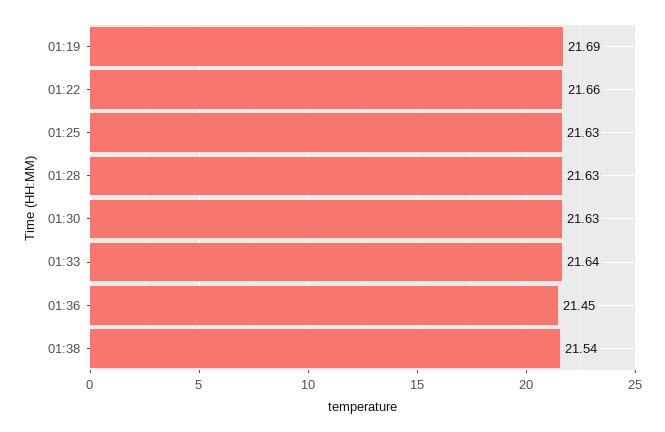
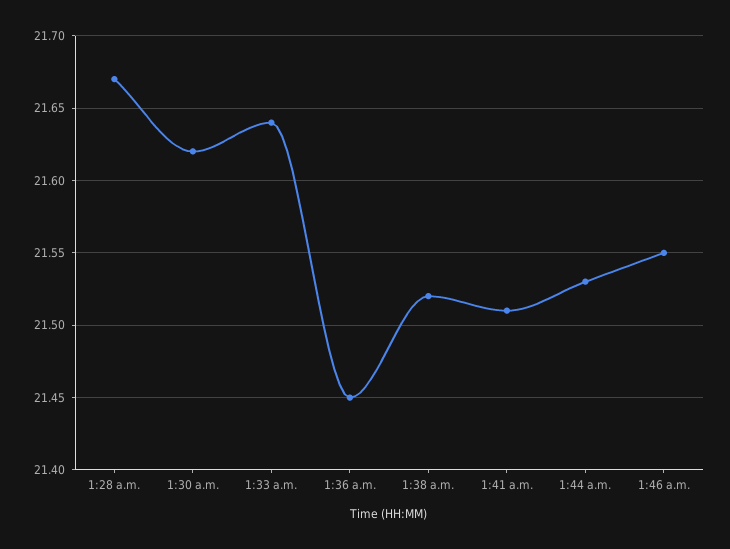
01:19: 21.69 -> none
01:22: 21.66 -> none
01:25: 21.63 -> none
01:28: 21.63 -> 21.67
01:30: 21.63 -> 21.62
01:38: 21.54 -> 21.52
1:41 a.m.: none -> 21.51
1:44 a.m.: none -> 21.53
1:46 a.m.: none -> 21.55

